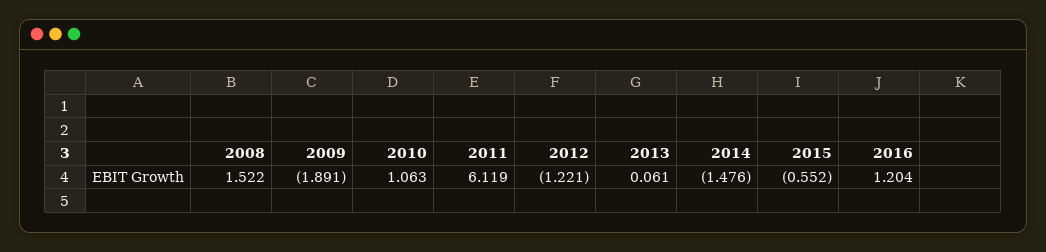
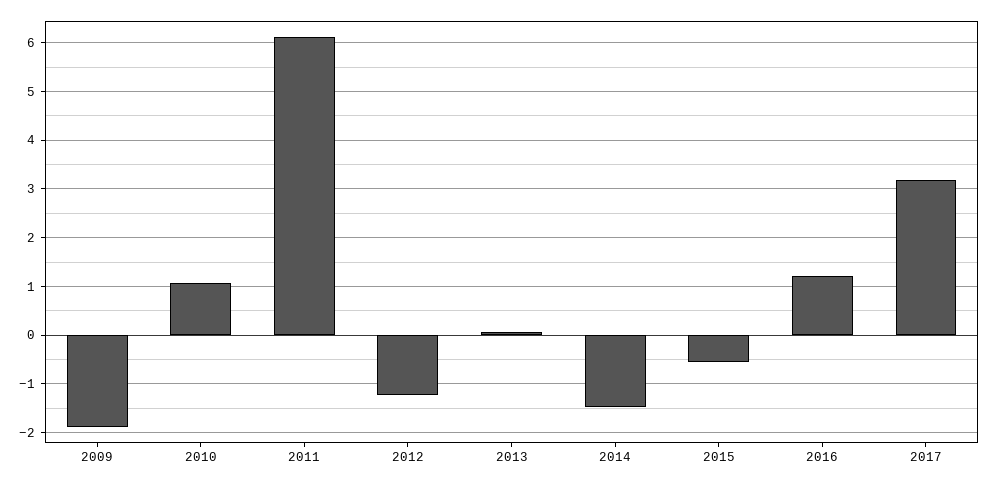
2008: 1.522 -> none
2017: none -> 3.2

